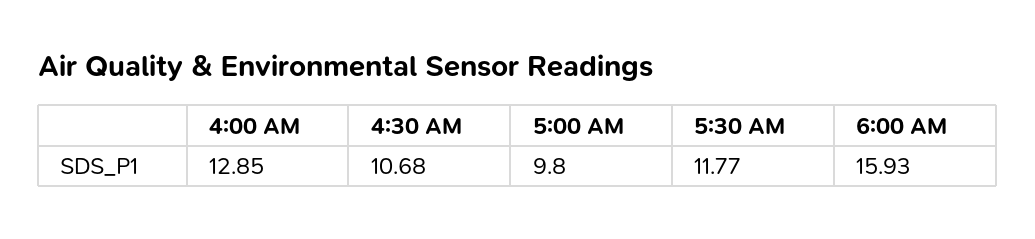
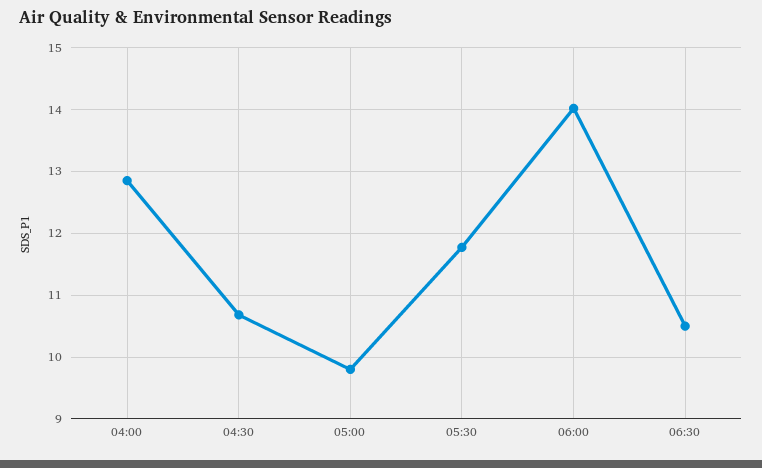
6:00 AM: 15.93 -> 14
06:30: none -> 10.5

